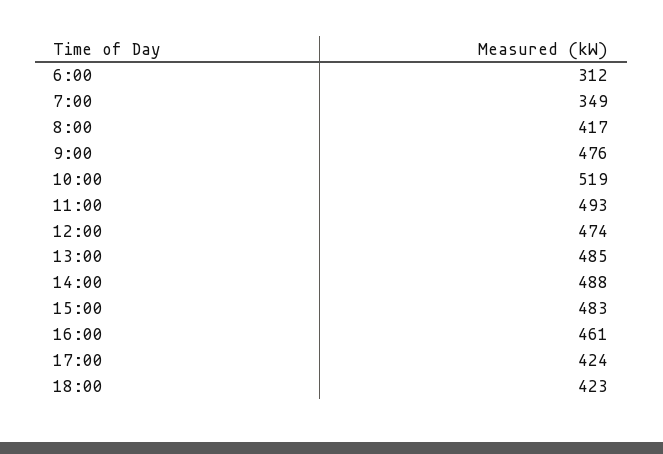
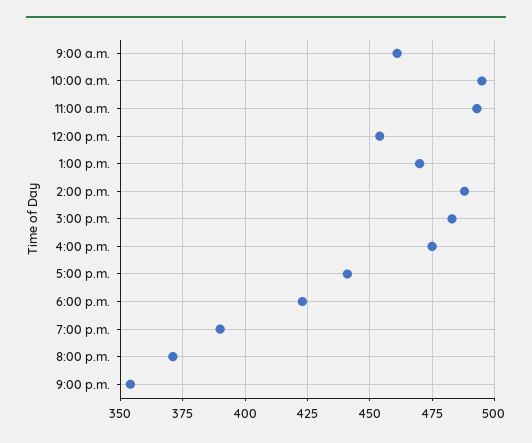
6:00: 312 -> none
7:00: 349 -> none
8:00: 417 -> none
9:00: 476 -> 460
10:00: 519 -> 495
12:00: 474 -> 455
13:00: 485 -> 470
16:00: 461 -> 475
17:00: 424 -> 440
7:00 p.m.: none -> 390
8:00 p.m.: none -> 370
9:00 p.m.: none -> 355

